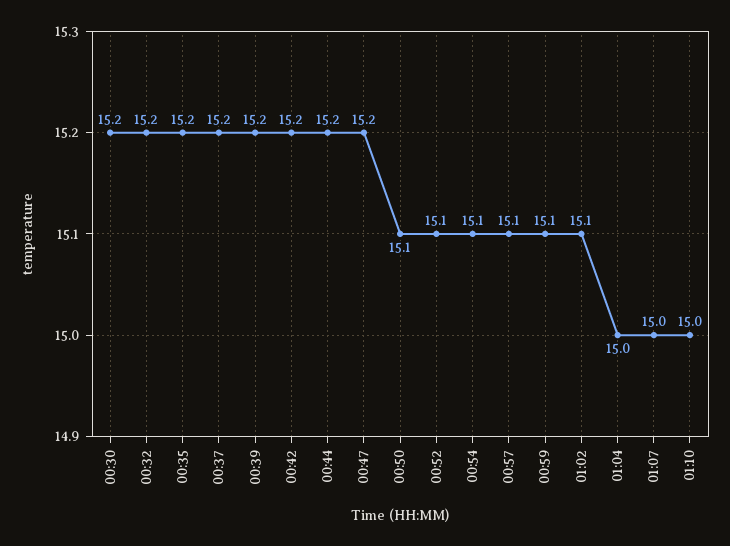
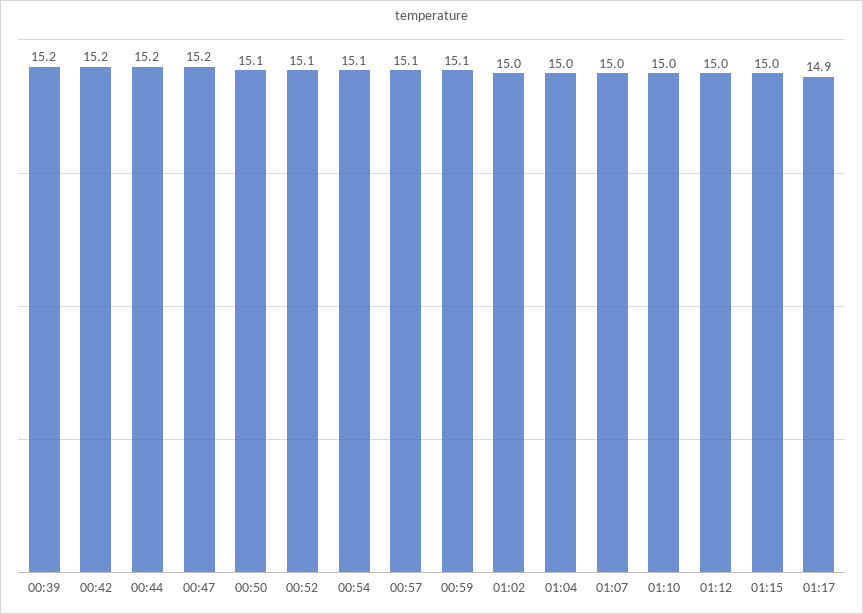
00:30: 15.2 -> none
00:32: 15.2 -> none
00:35: 15.2 -> none
00:37: 15.2 -> none
01:02: 15.1 -> 15
01:12: none -> 15
01:15: none -> 15
01:17: none -> 14.9

